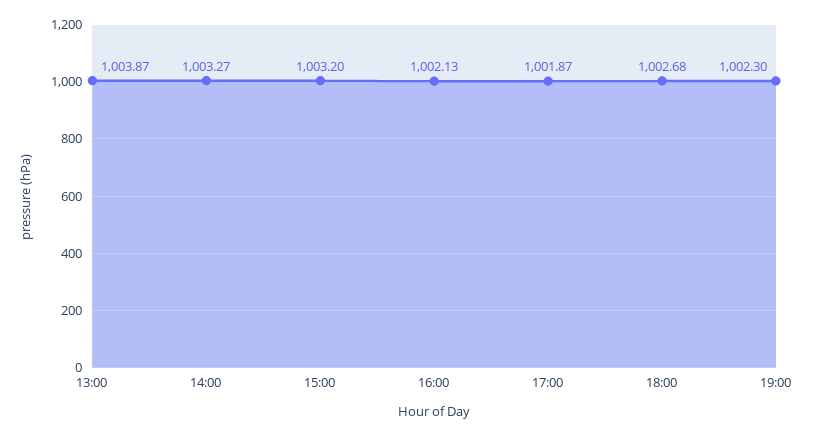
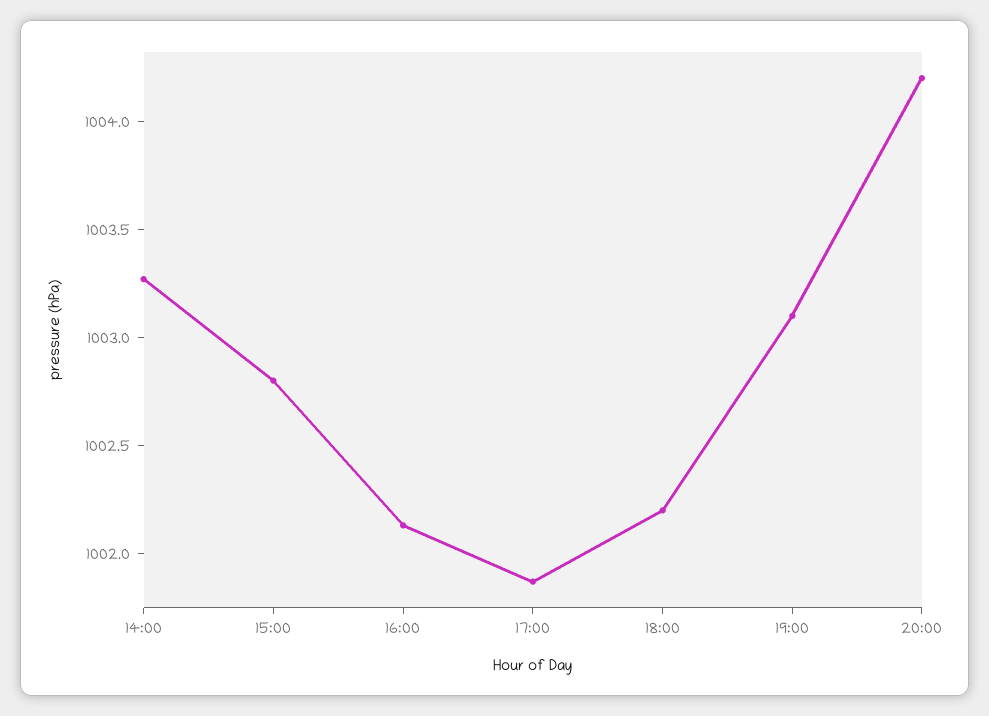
13:00: 1003.87 -> none
15:00: 1003.2 -> 1002.8
18:00: 1002.68 -> 1002.2
19:00: 1002.3 -> 1003.1
20:00: none -> 1004.2

